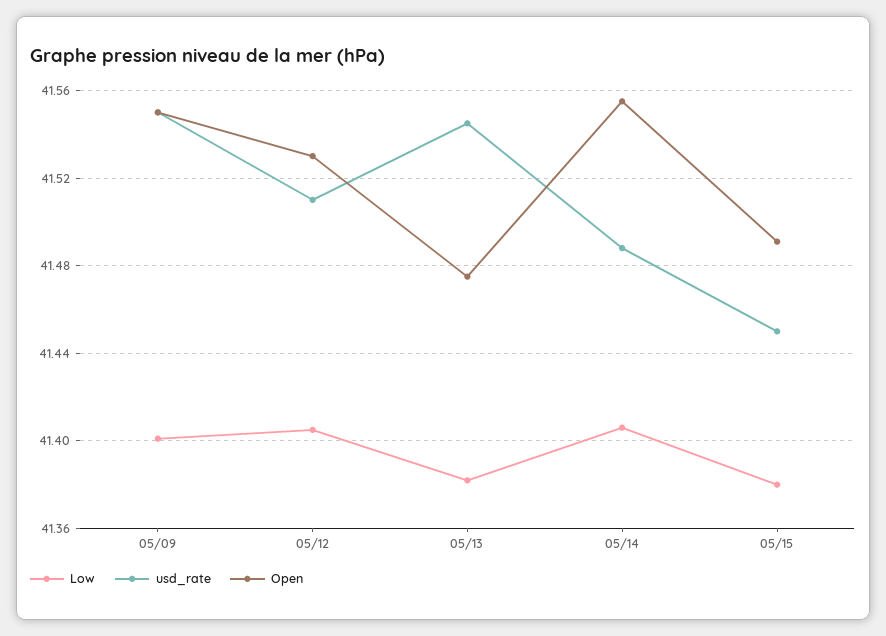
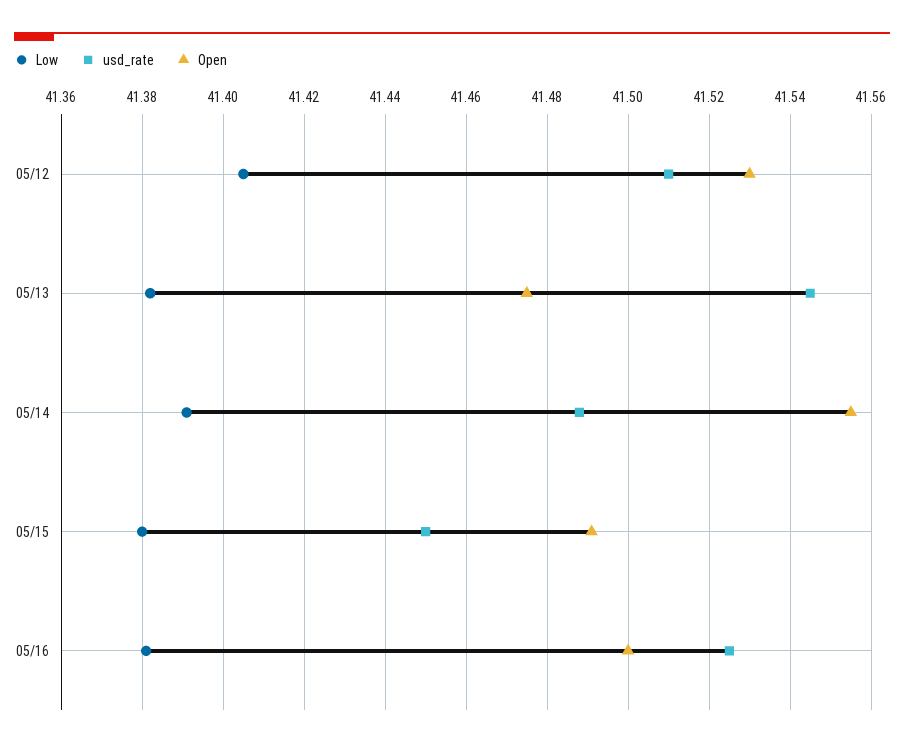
Low, 05/09: 41.4 -> none
usd_rate, 05/09: 41.55 -> none
Open, 05/09: 41.55 -> none
Low, 05/14: 41.405 -> 41.39
Low, 05/16: none -> 41.38
usd_rate, 05/16: none -> 41.525
Open, 05/16: none -> 41.5

